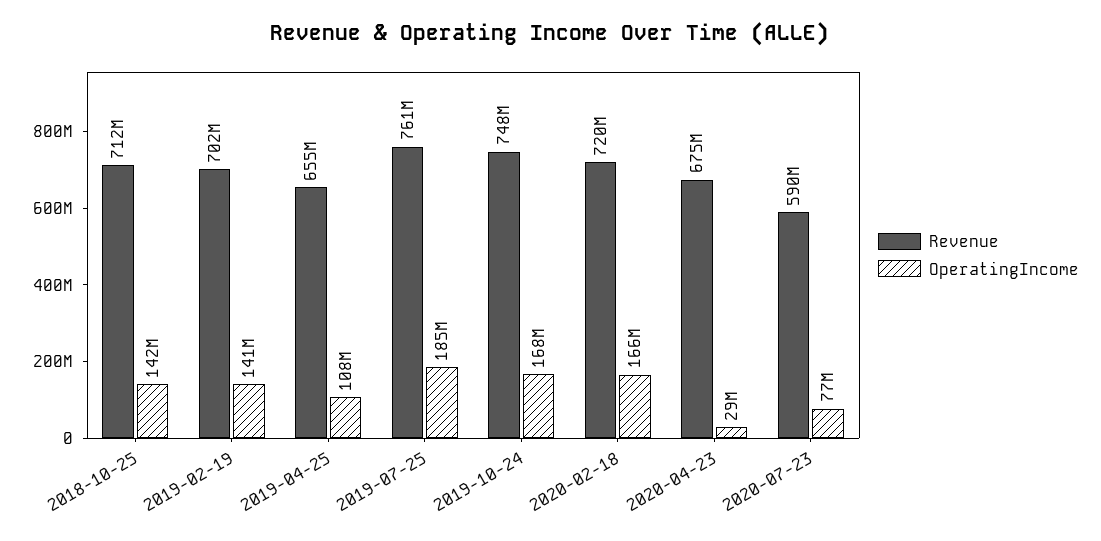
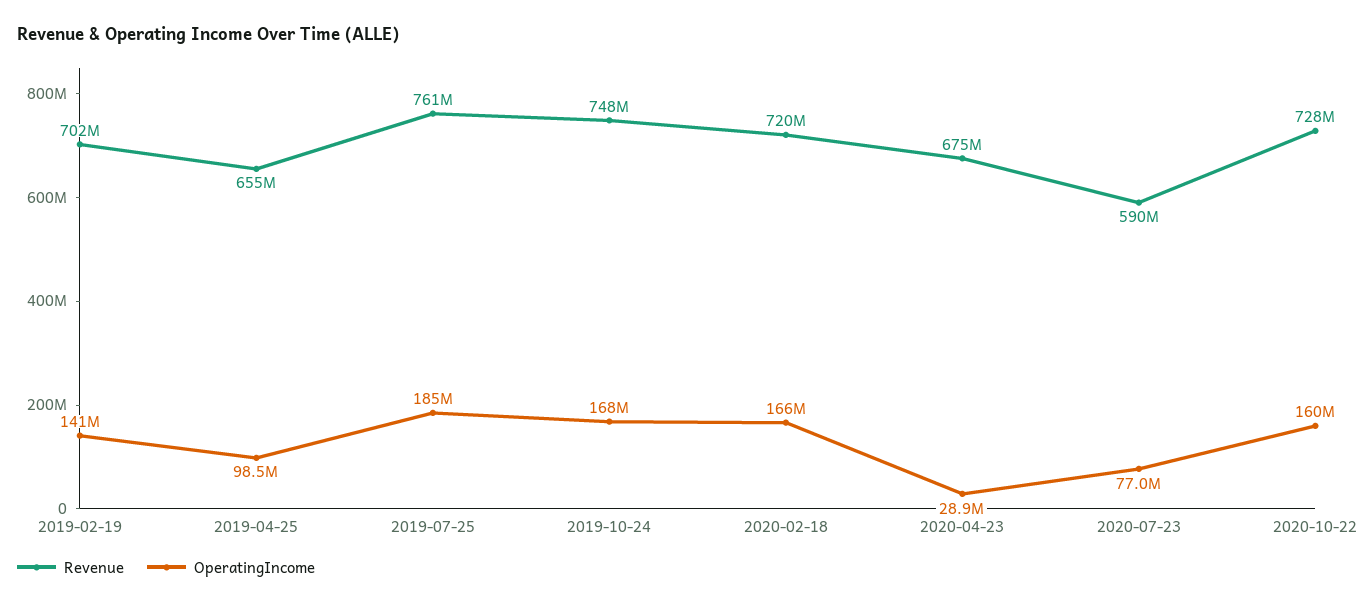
Revenue, 2018-10-25: 712000000 -> none
OperatingIncome, 2018-10-25: 142000000 -> none
OperatingIncome, 2019-04-25: 108000000 -> 98500000
Revenue, 2020-10-22: none -> 728000000
OperatingIncome, 2020-10-22: none -> 160000000

